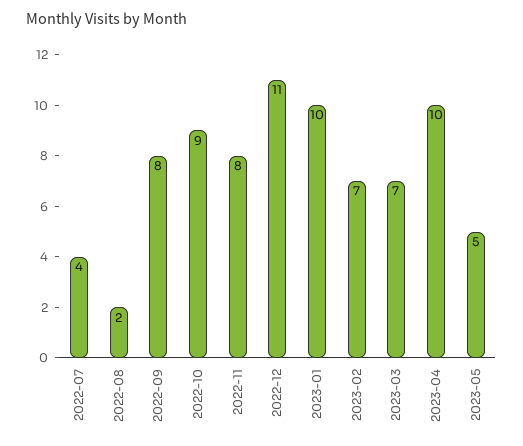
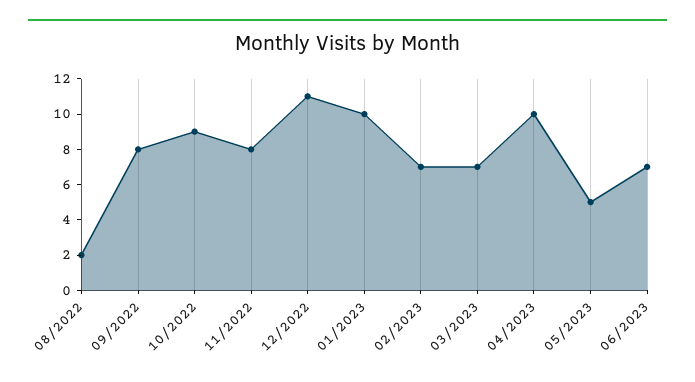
2022-07: 4 -> none
06/2023: none -> 7

